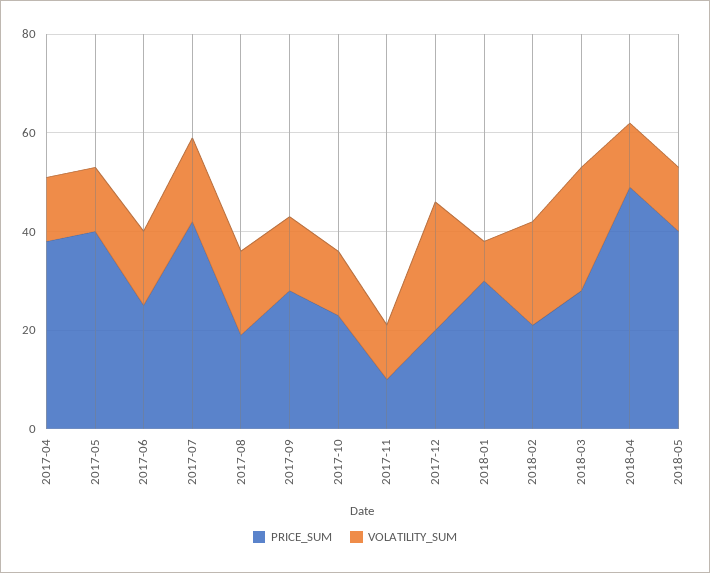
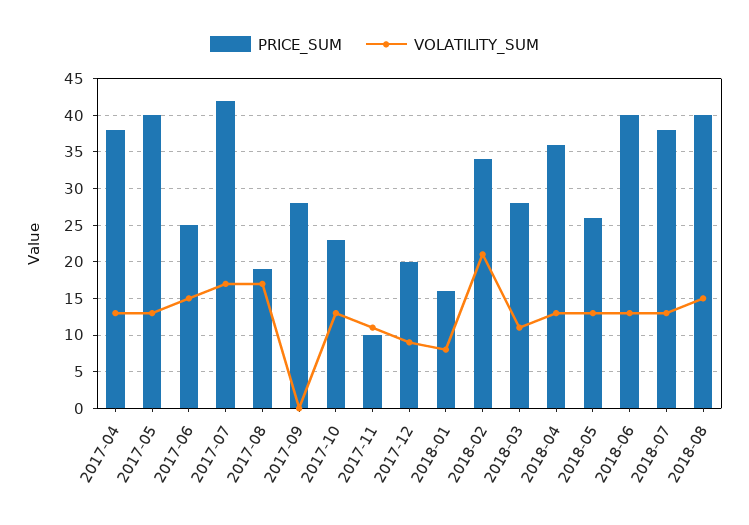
VOLATILITY_SUM, 2017-09: 15 -> 0
VOLATILITY_SUM, 2017-12: 25 -> 9
PRICE_SUM, 2018-01: 30 -> 16
PRICE_SUM, 2018-02: 20 -> 34
VOLATILITY_SUM, 2018-03: 25 -> 11
PRICE_SUM, 2018-04: 50 -> 36
PRICE_SUM, 2018-05: 40 -> 26
PRICE_SUM, 2018-06: none -> 40
VOLATILITY_SUM, 2018-06: none -> 13
PRICE_SUM, 2018-07: none -> 38
VOLATILITY_SUM, 2018-07: none -> 13
PRICE_SUM, 2018-08: none -> 40
VOLATILITY_SUM, 2018-08: none -> 15

